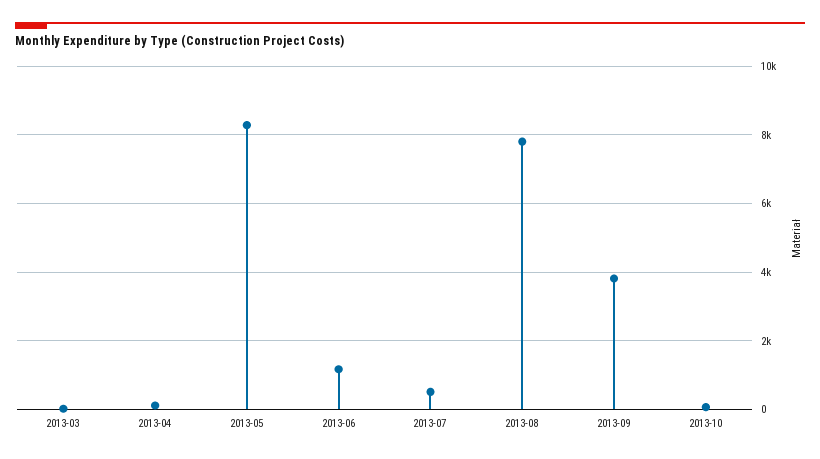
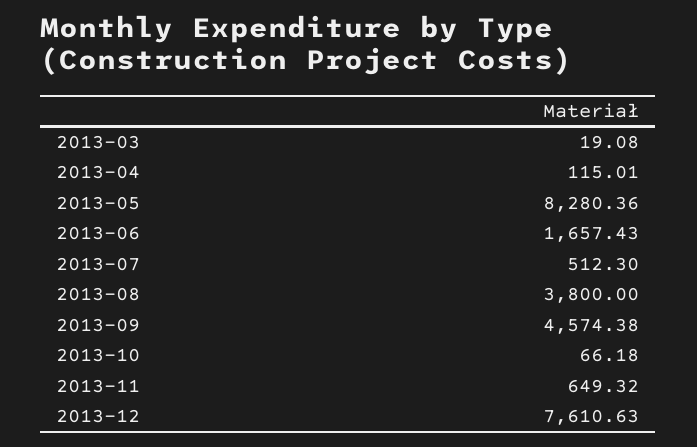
2013-06: 1200 -> 1657.43
2013-08: 7800 -> 3800
2013-09: 3800 -> 4574.38
2013-11: none -> 649.32
2013-12: none -> 7610.63

